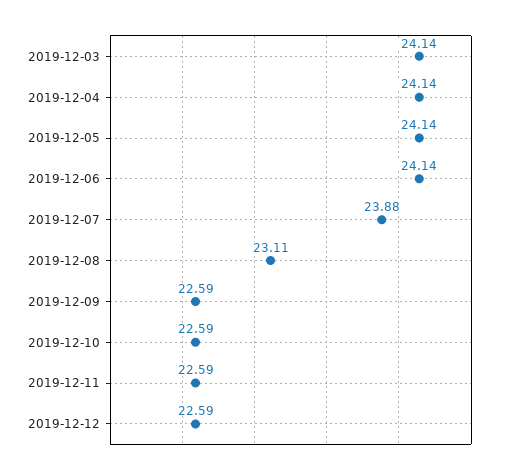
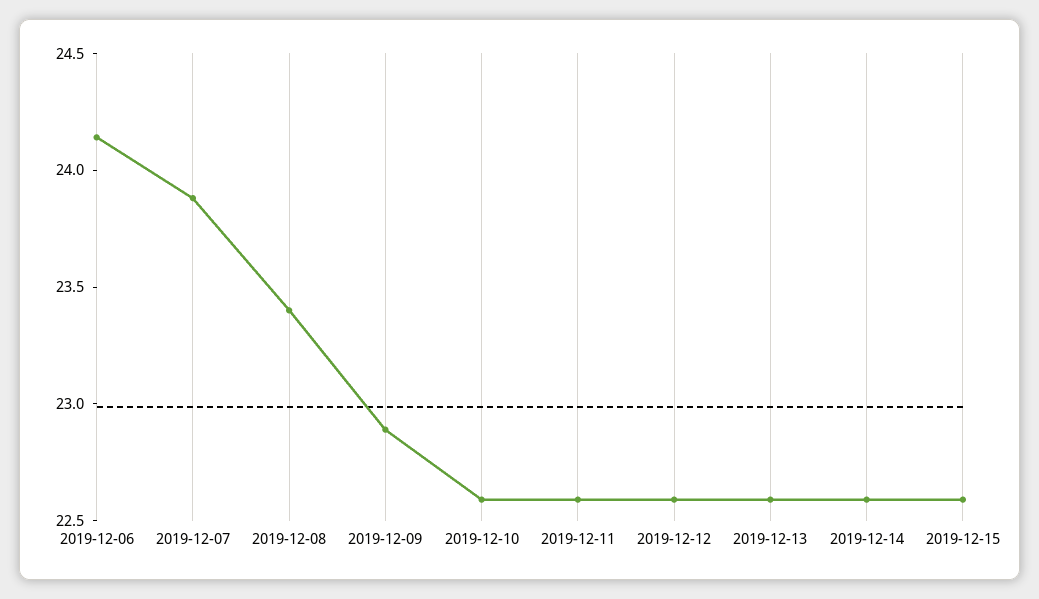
2019-12-03: 24.14 -> none
2019-12-04: 24.14 -> none
2019-12-05: 24.14 -> none
2019-12-08: 23.11 -> 23.4
2019-12-09: 22.59 -> 22.9
2019-12-13: none -> 22.6
2019-12-14: none -> 22.6
2019-12-15: none -> 22.6

